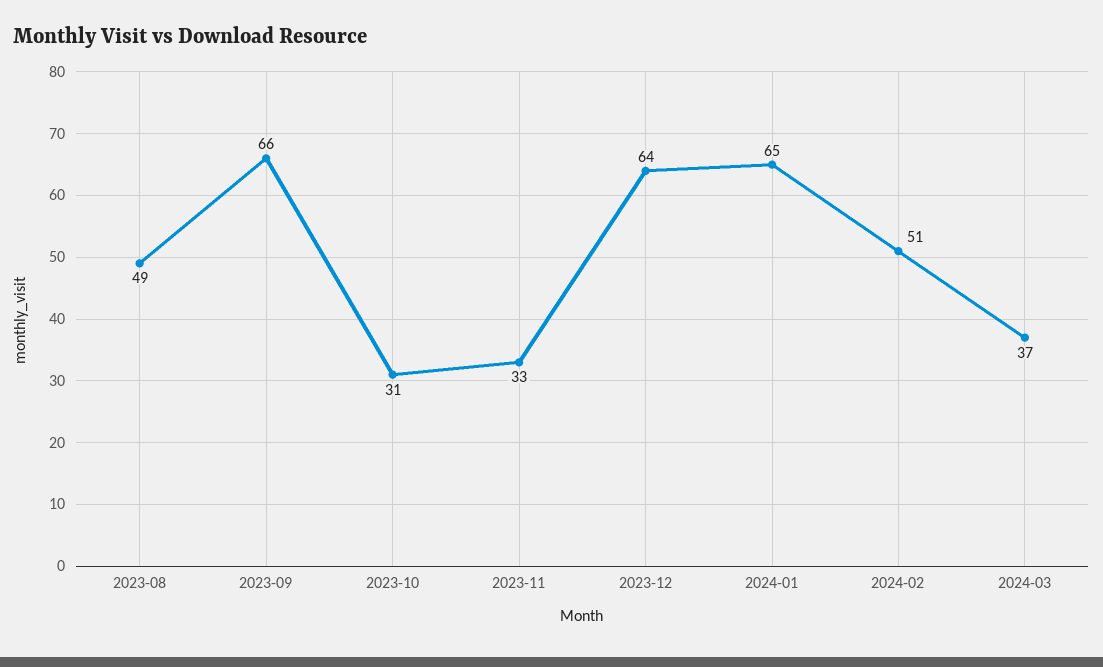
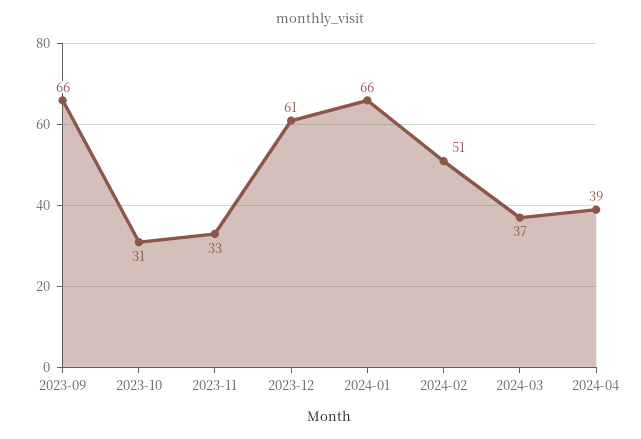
2023-08: 49 -> none
2023-12: 64 -> 61
2024-01: 65 -> 66
2024-04: none -> 39

